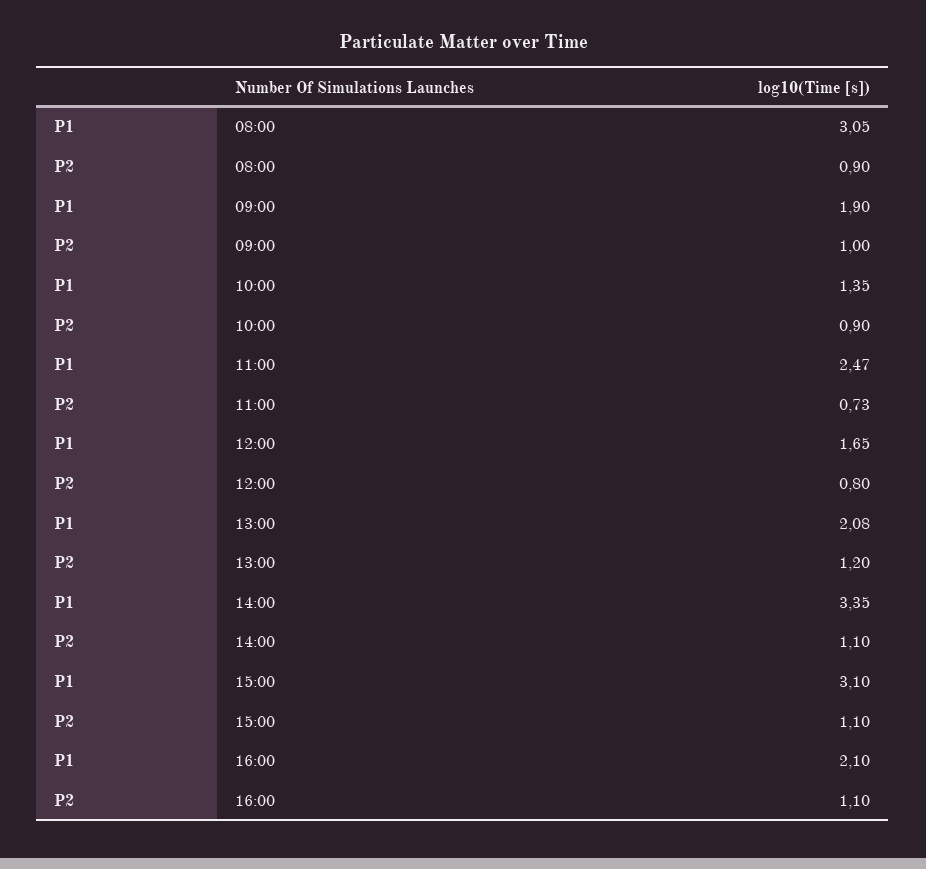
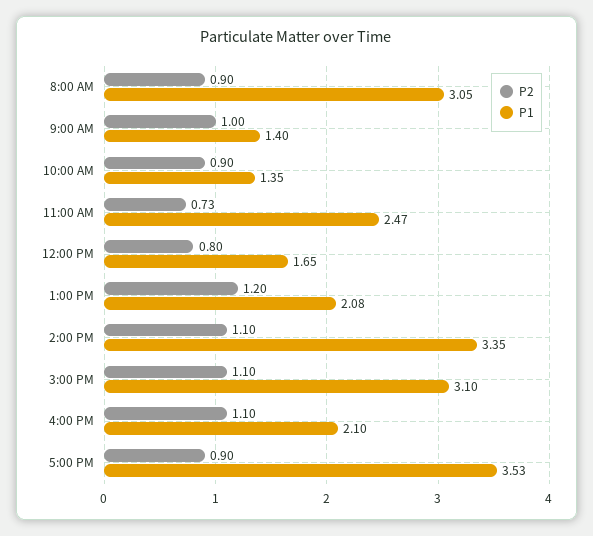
P1, 09:00: 1.9 -> 1.4
P2, 5:00 PM: none -> 0.9
P1, 5:00 PM: none -> 3.53

